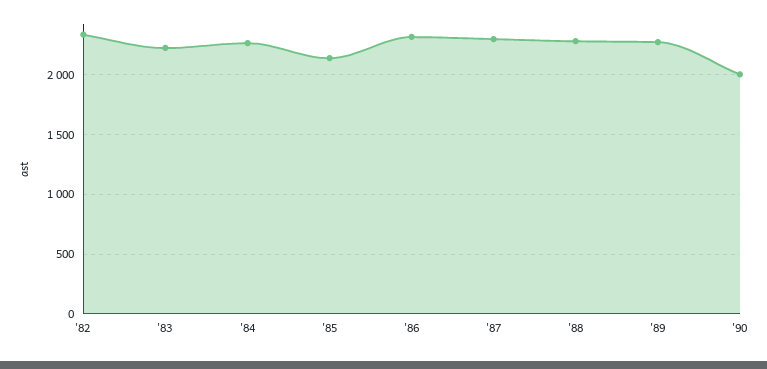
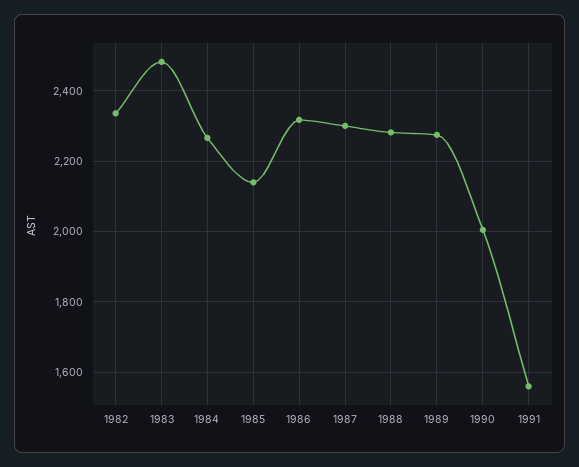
'83: 2200 -> 2480
1991: none -> 1560

